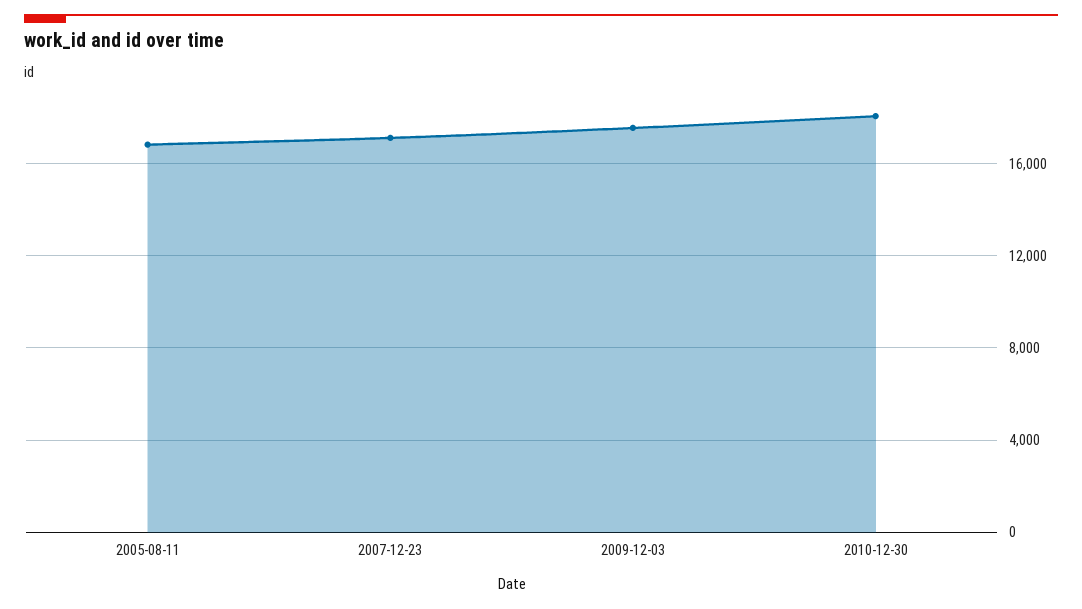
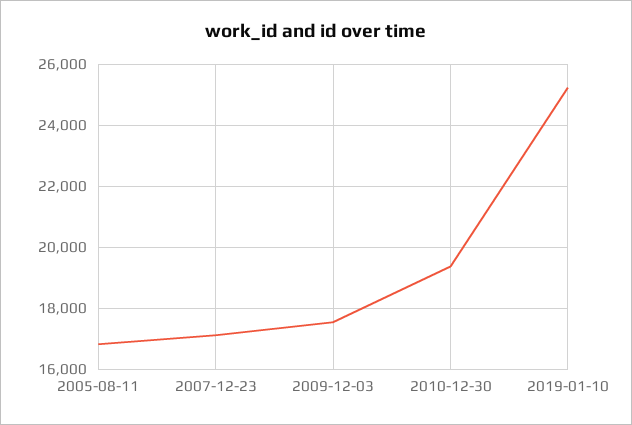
2010-12-30: 18000 -> 19400
2019-01-10: none -> 25200

